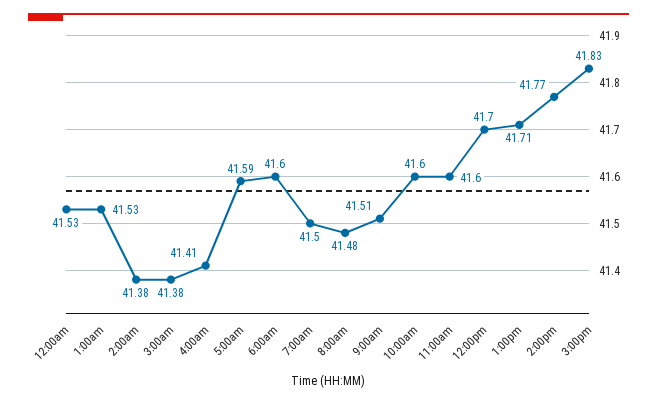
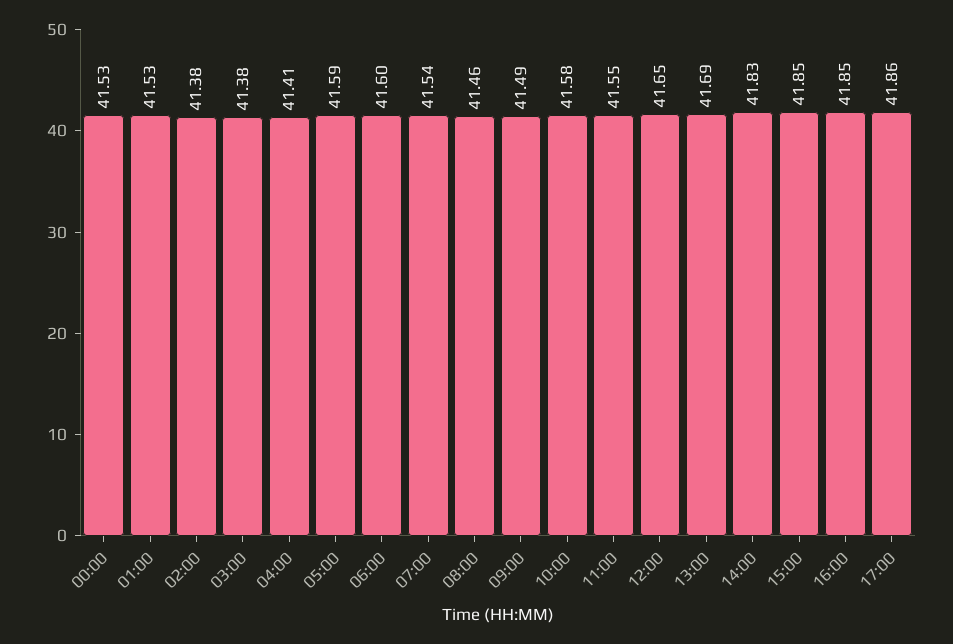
7:00am: 41.5 -> 41.54
8:00am: 41.48 -> 41.46
9:00am: 41.51 -> 41.49
10:00am: 41.6 -> 41.58
11:00am: 41.6 -> 41.55
12:00pm: 41.7 -> 41.65
1:00pm: 41.71 -> 41.69
2:00pm: 41.77 -> 41.83
3:00pm: 41.83 -> 41.85
16:00: none -> 41.85
17:00: none -> 41.86

